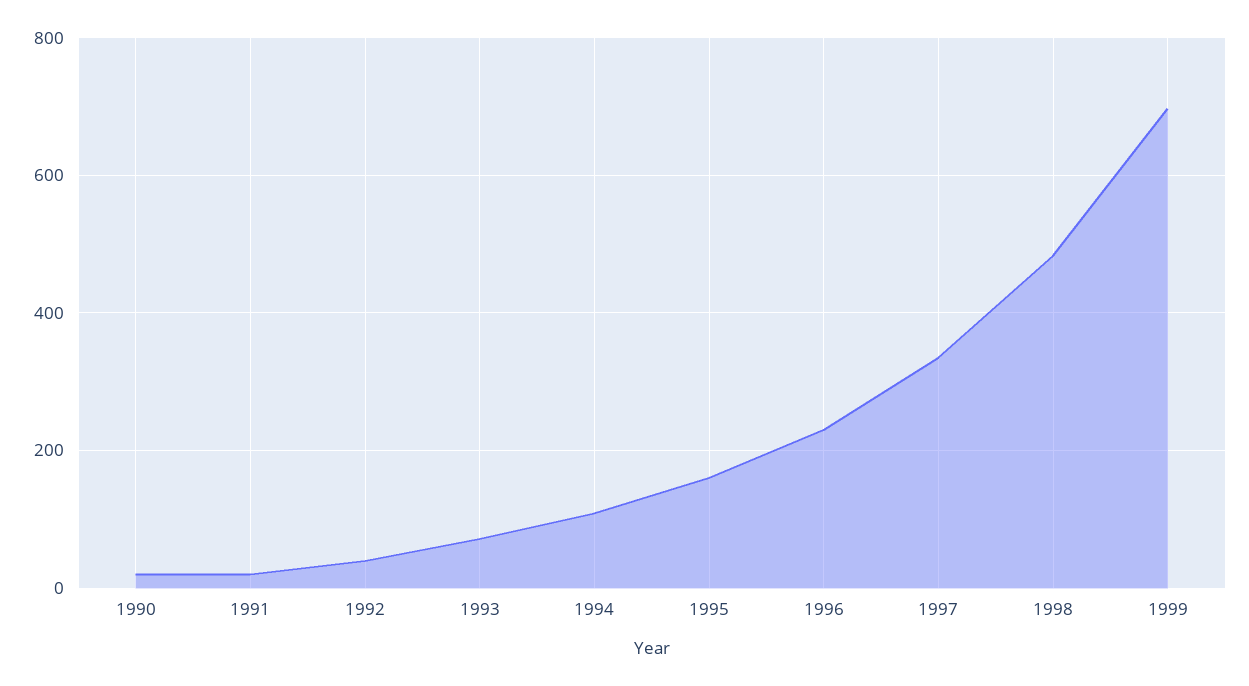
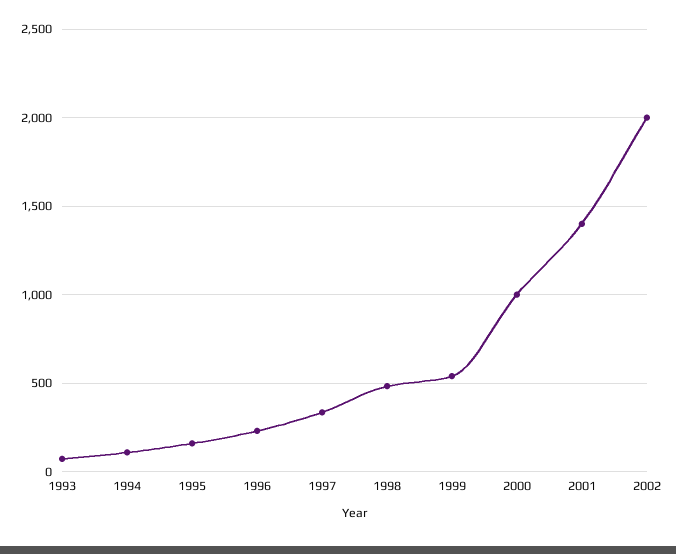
1990: 20 -> none
1991: 20 -> none
1992: 40 -> none
1999: 700 -> 550
2000: none -> 1000
2001: none -> 1400
2002: none -> 2000

